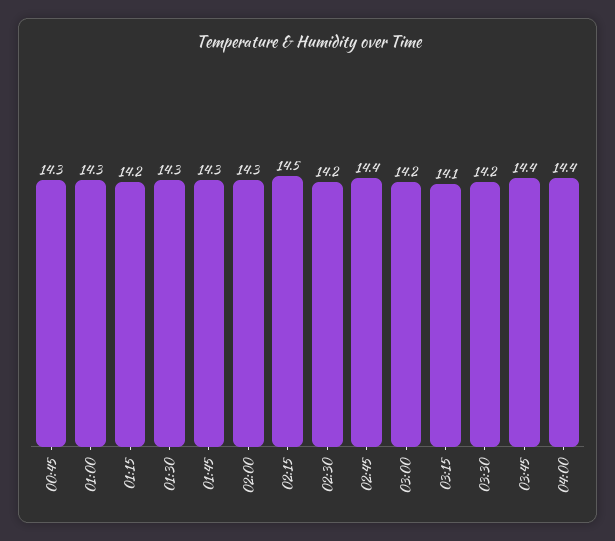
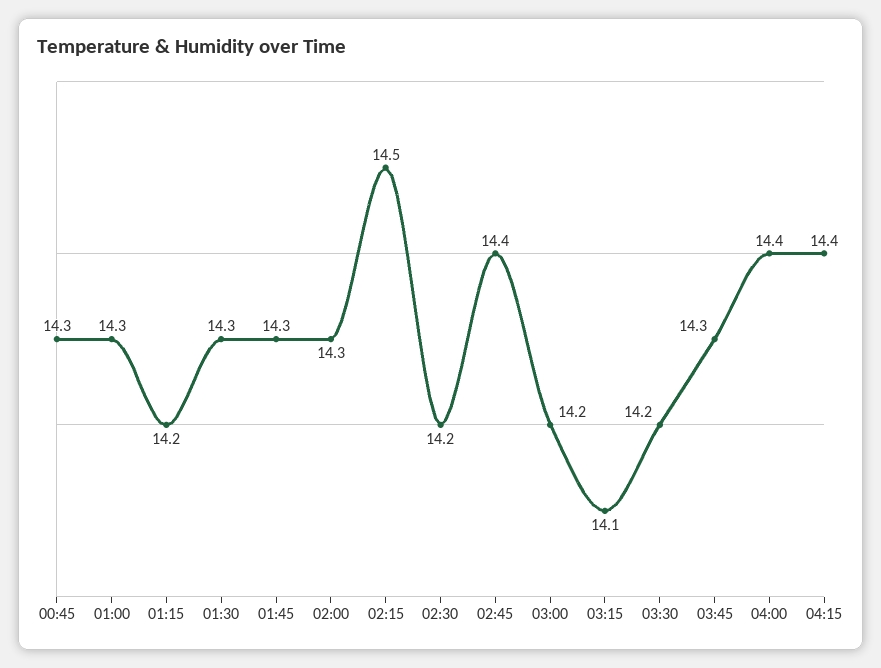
03:45: 14.4 -> 14.3
04:15: none -> 14.4

